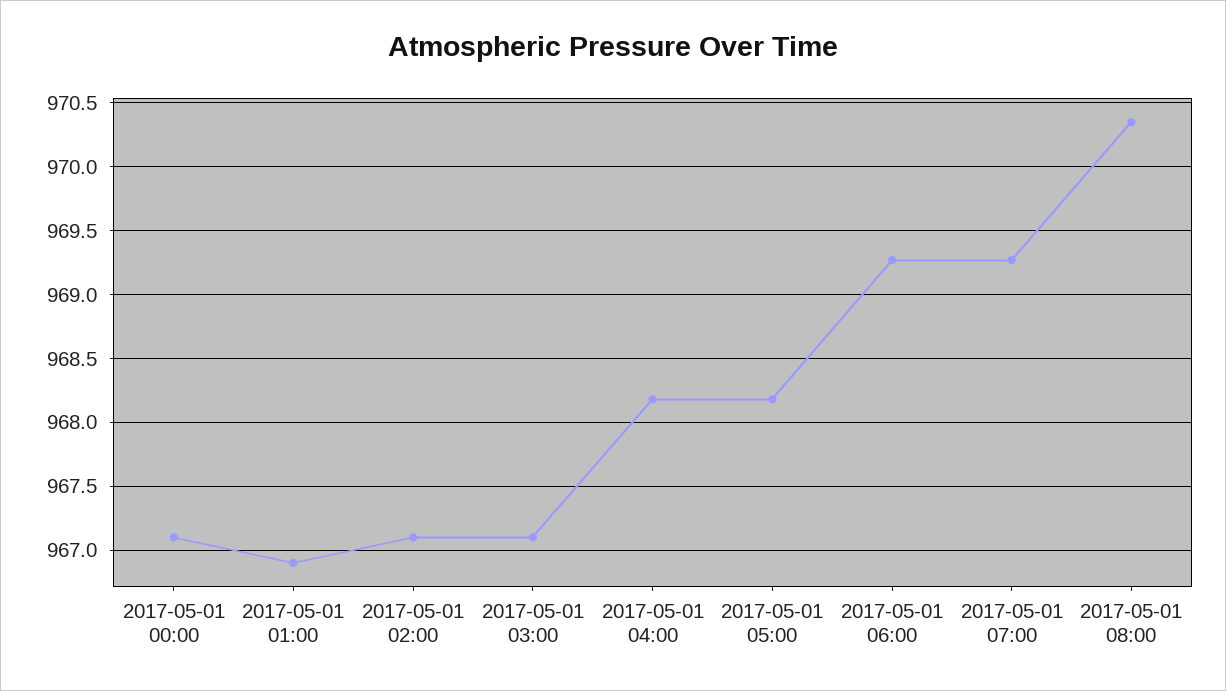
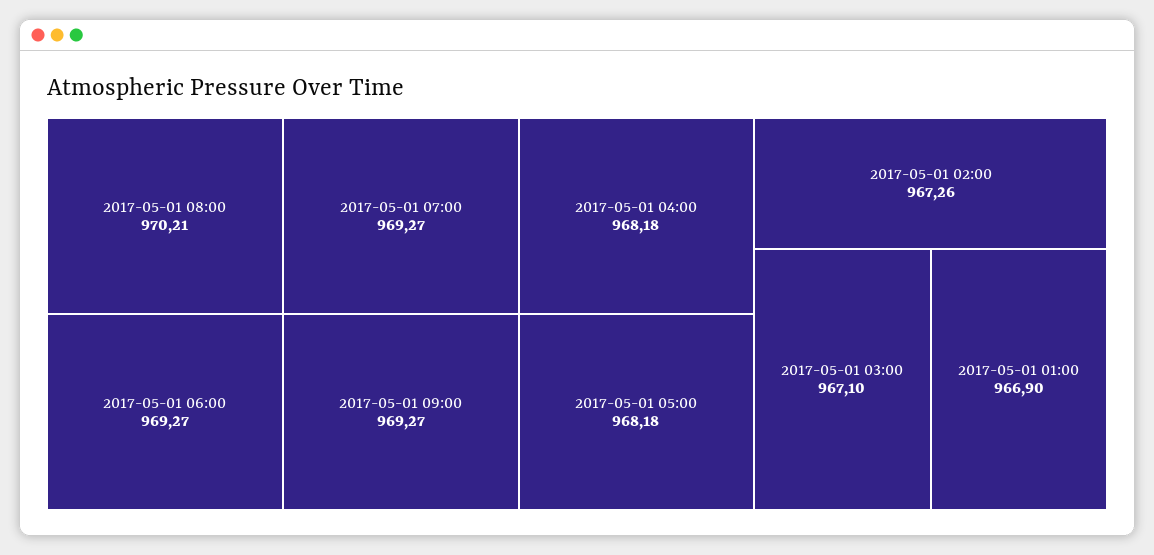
2017-05-01 00:00: 967.1 -> none
2017-05-01 02:00: 967.1 -> 967.26
2017-05-01 08:00: 970.35 -> 970.21
2017-05-01 09:00: none -> 969.27

